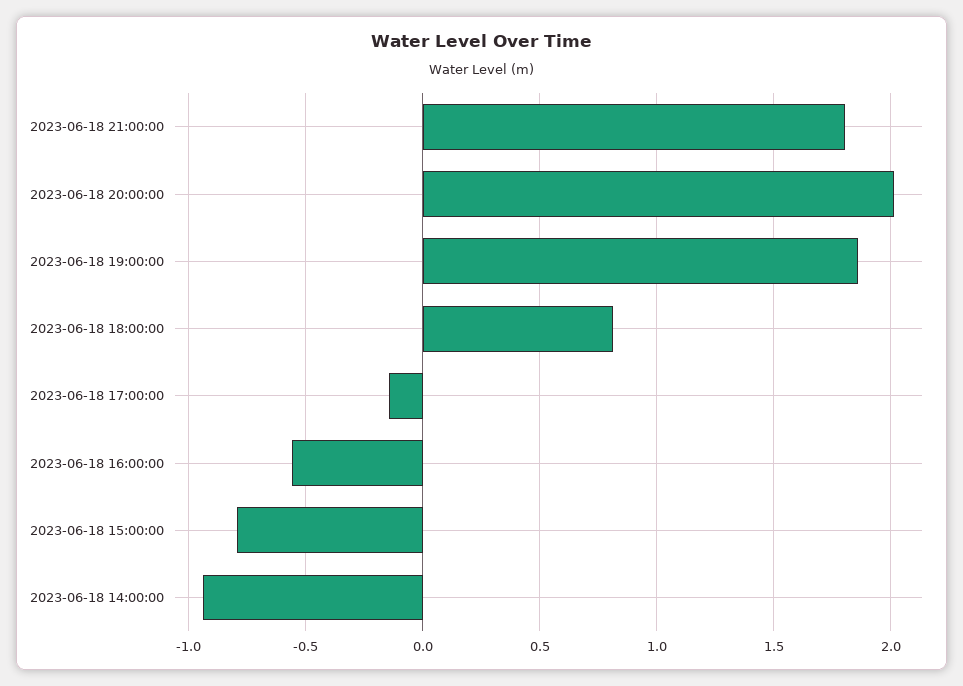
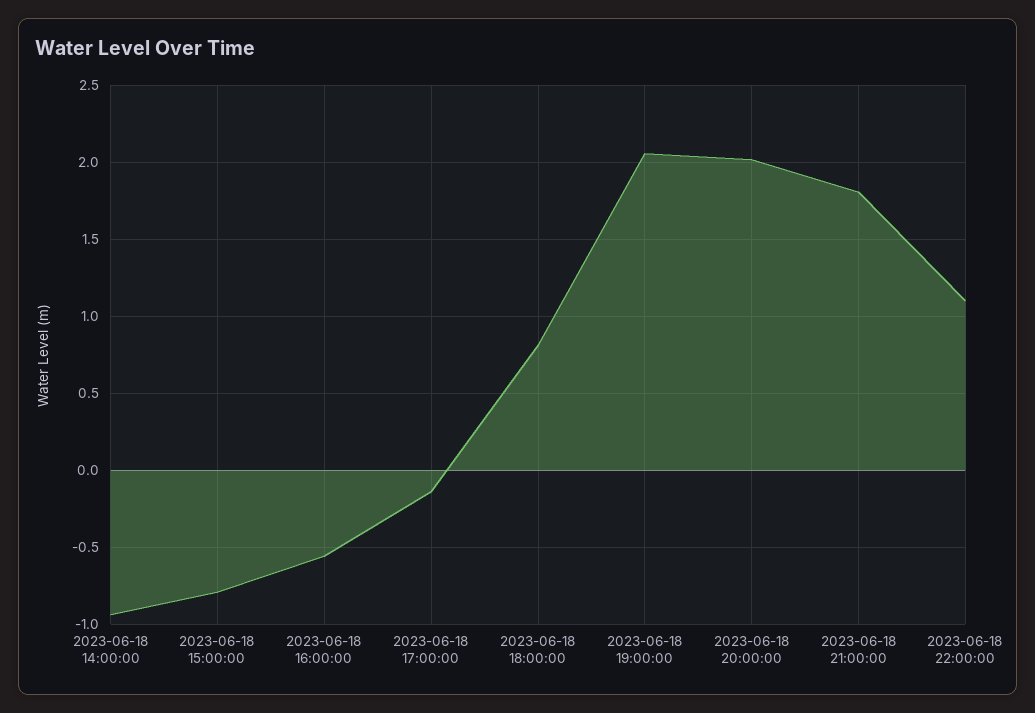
2023-06-18 19:00:00: 1.85 -> 2.05
2023-06-18 22:00:00: none -> 1.1

